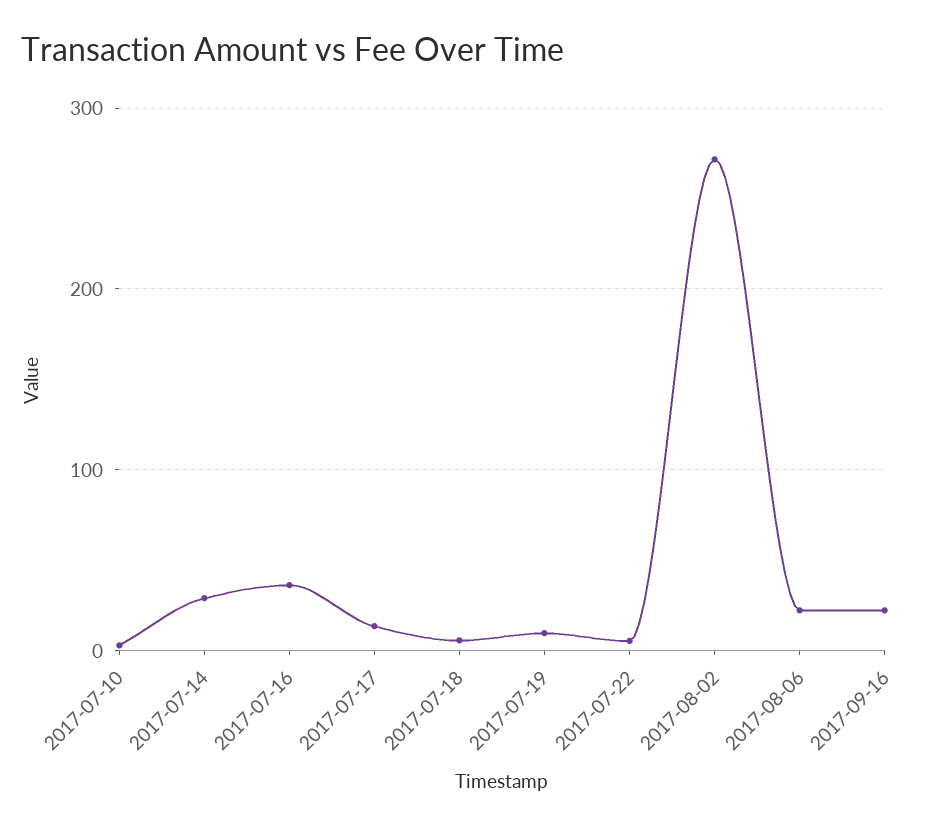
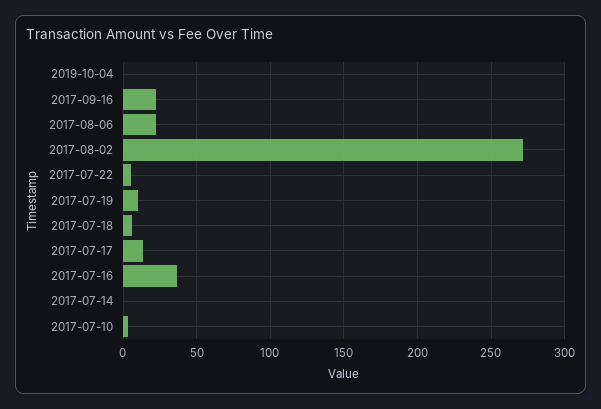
2017-07-14: 30 -> 0
2019-10-04: none -> 0

